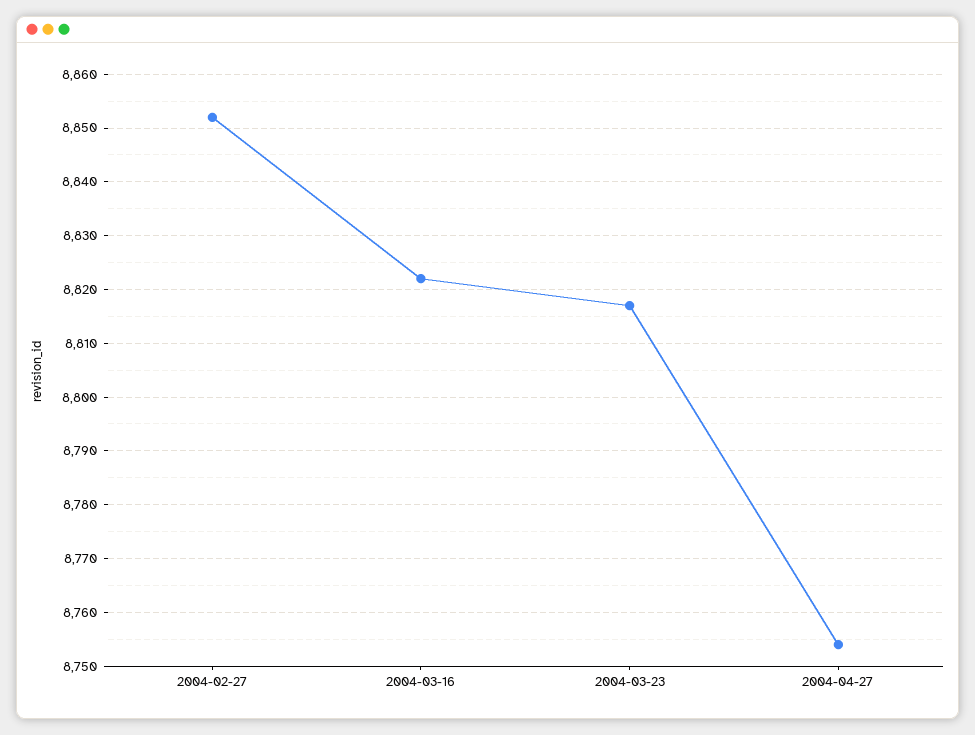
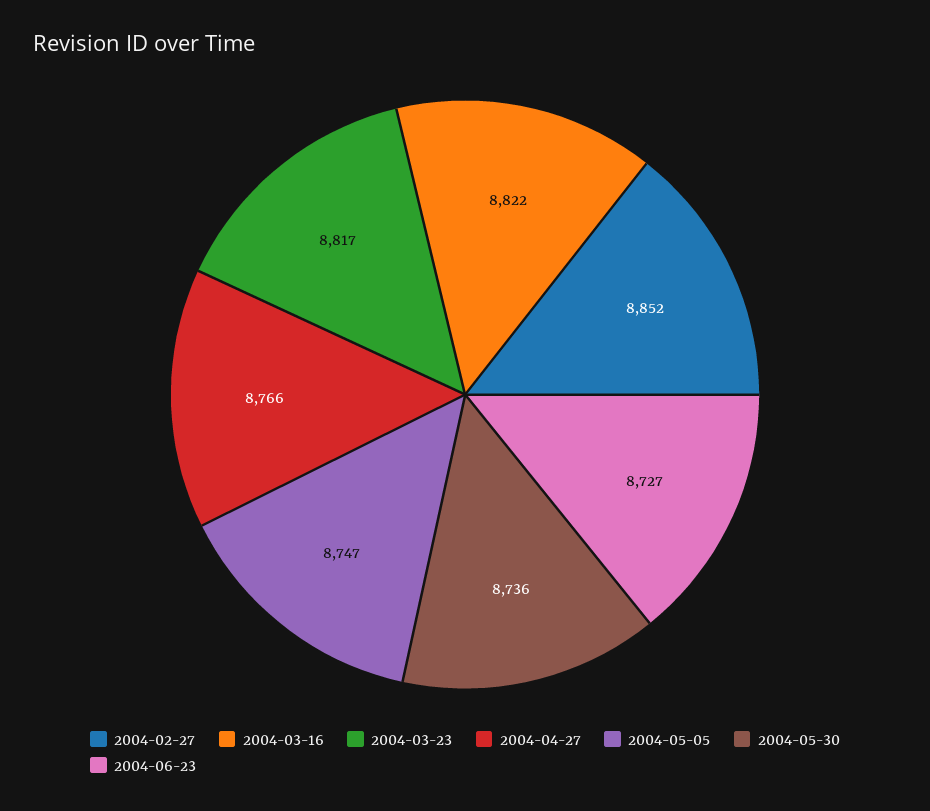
2004-04-27: 8755 -> 8766
2004-05-05: none -> 8747
2004-05-30: none -> 8736
2004-06-23: none -> 8727

